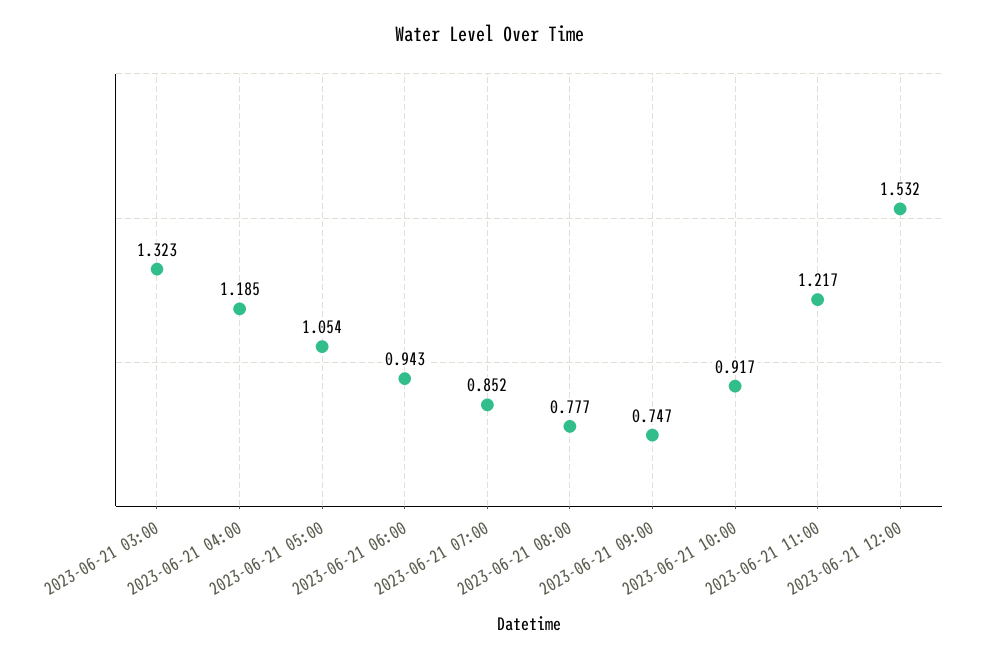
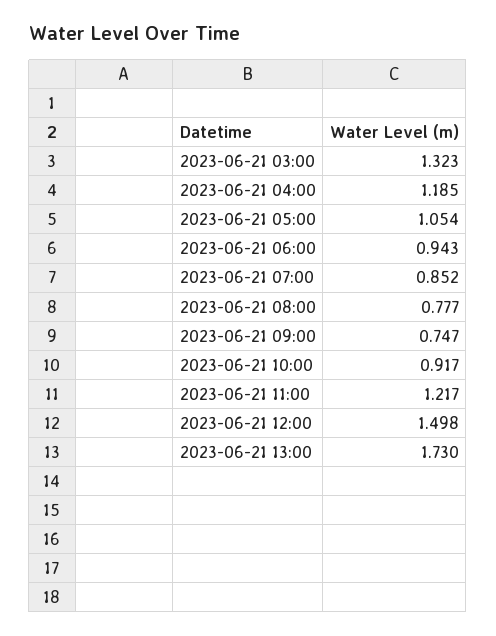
2023-06-21 12:00: 1.532 -> 1.498
2023-06-21 13:00: none -> 1.73

